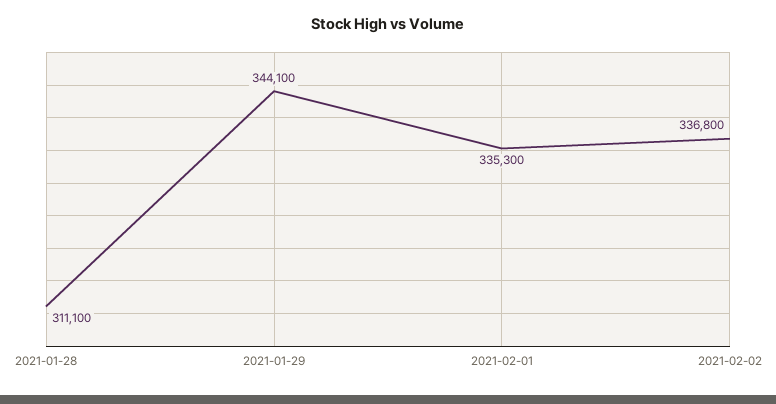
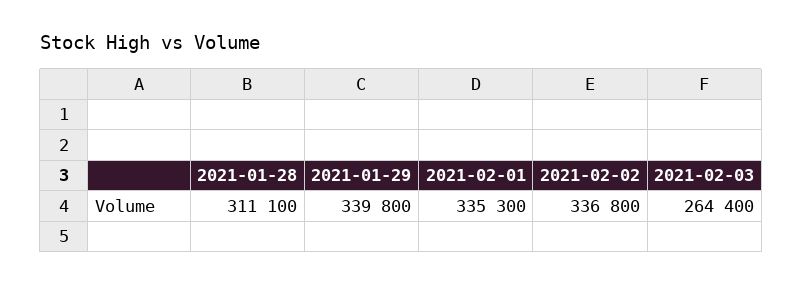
2021-01-29: 344100 -> 339800
2021-02-03: none -> 264400

